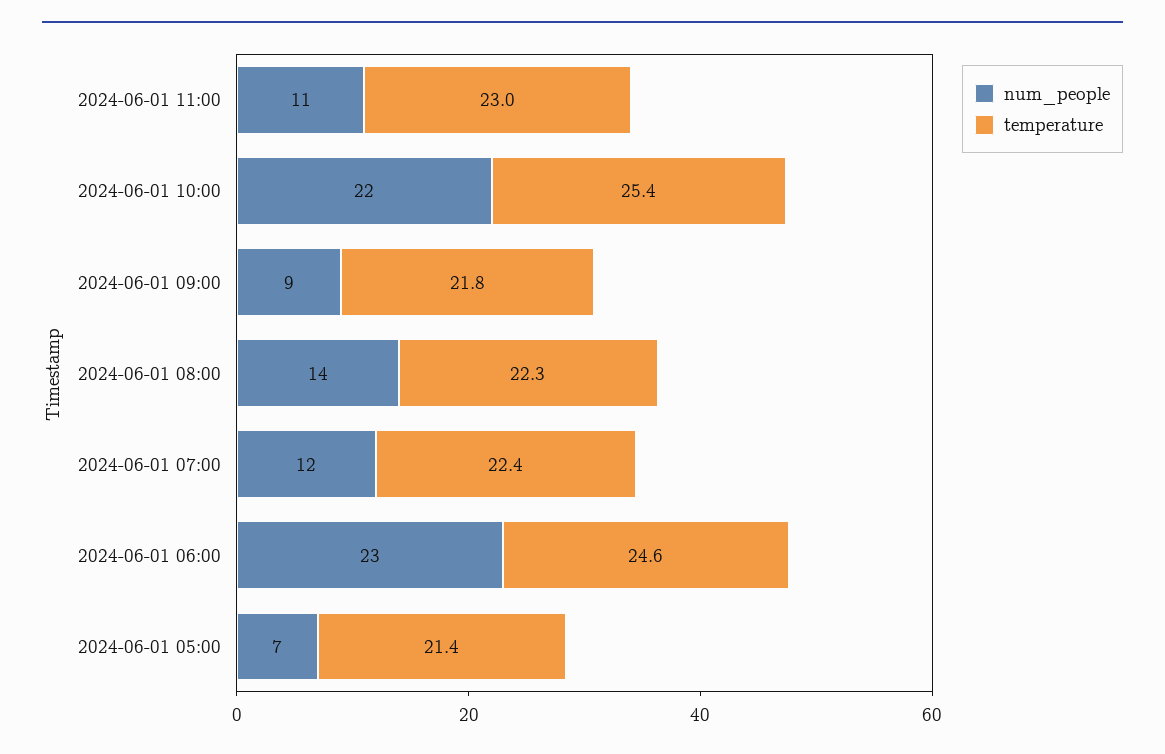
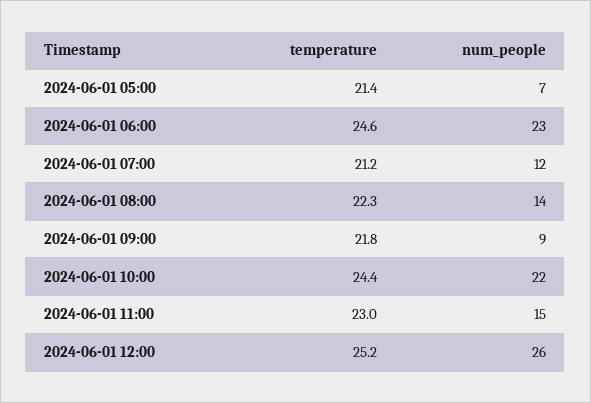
num_people, 2024-06-01 11:00: 11 -> 15
temperature, 2024-06-01 10:00: 25.4 -> 24.4
temperature, 2024-06-01 07:00: 22.4 -> 21.2
temperature, 2024-06-01 12:00: none -> 25.2
num_people, 2024-06-01 12:00: none -> 26

